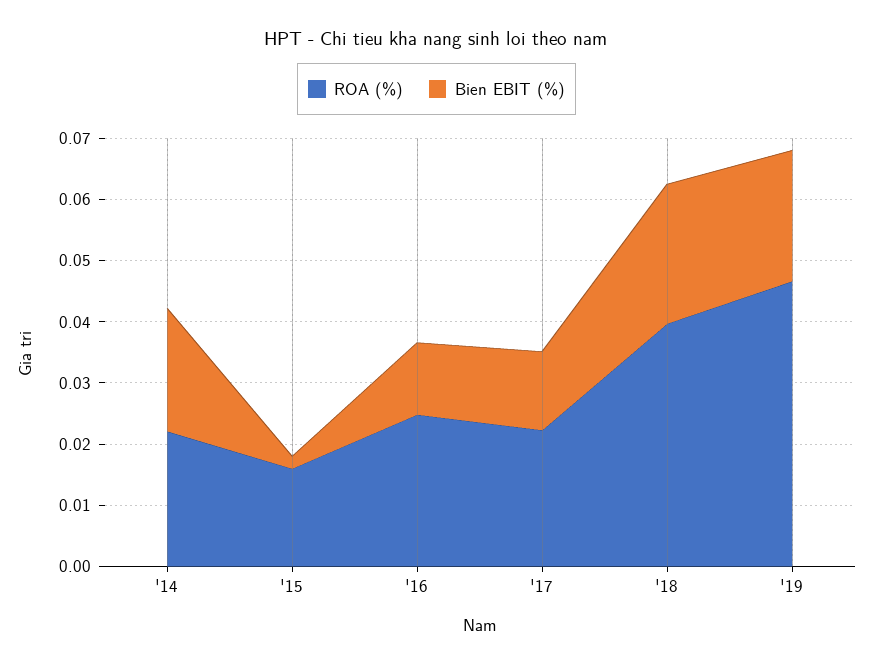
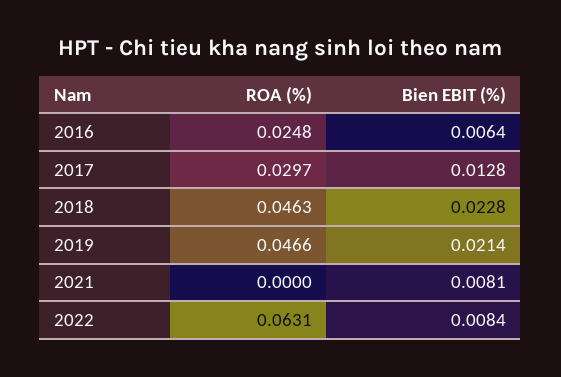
ROA (%), '14: 0.022 -> none
Bien EBIT (%), '14: 0.02 -> none
ROA (%), '15: 0.016 -> none
Bien EBIT (%), '15: 0.002 -> none
Bien EBIT (%), '16: 0.012 -> 0.0064
ROA (%), '17: 0.022 -> 0.0297
ROA (%), '18: 0.04 -> 0.0463
ROA (%), 2021: none -> 0
Bien EBIT (%), 2021: none -> 0.0081
ROA (%), 2022: none -> 0.0631
Bien EBIT (%), 2022: none -> 0.0084

